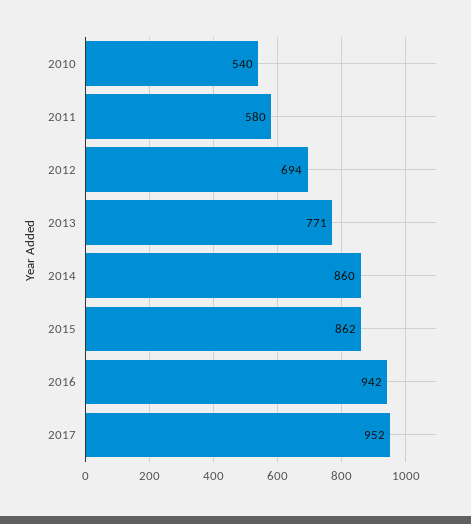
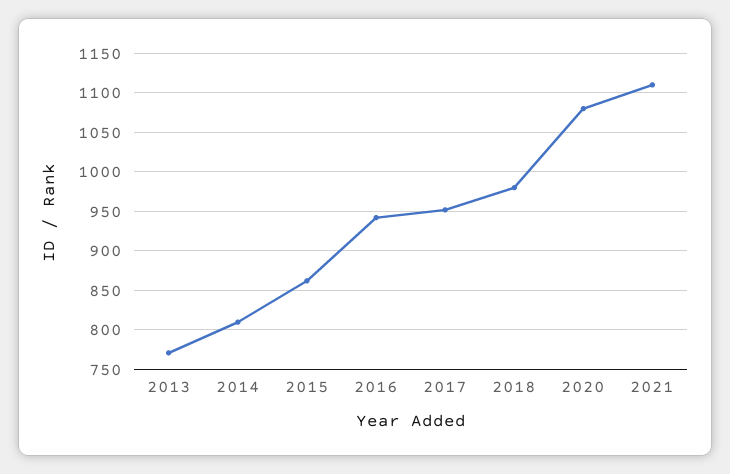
2010: 540 -> none
2011: 580 -> none
2012: 694 -> none
2014: 860 -> 810
2018: none -> 980
2020: none -> 1080
2021: none -> 1110

